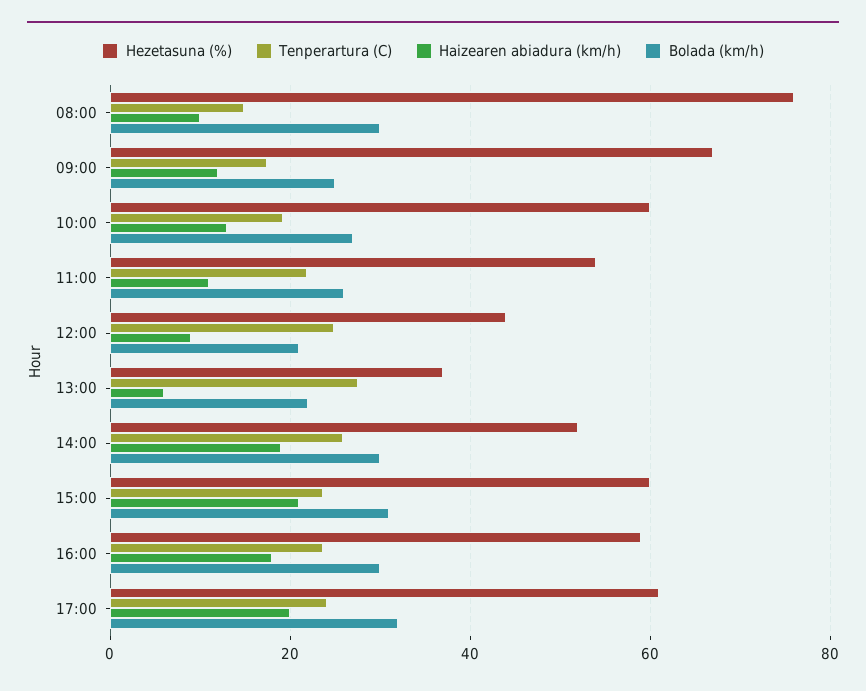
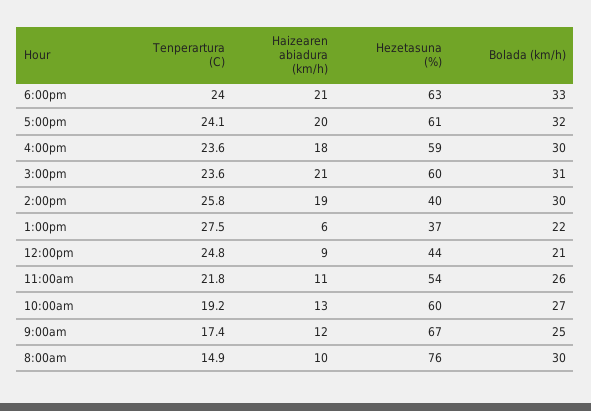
Hezetasuna (%), 14:00: 52 -> 40
Tenperartura (C), 6:00pm: none -> 24
Haizearen abiadura (km/h), 6:00pm: none -> 21
Hezetasuna (%), 6:00pm: none -> 63
Bolada (km/h), 6:00pm: none -> 33

